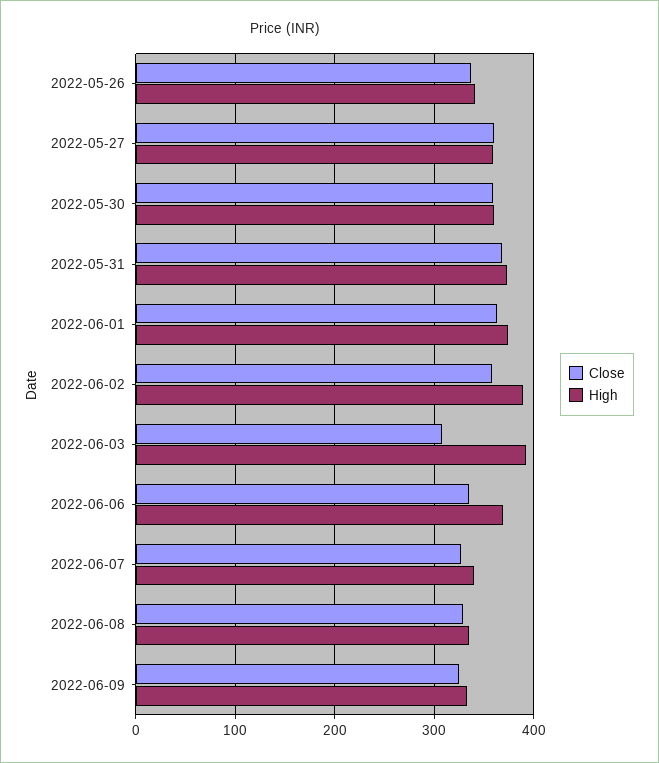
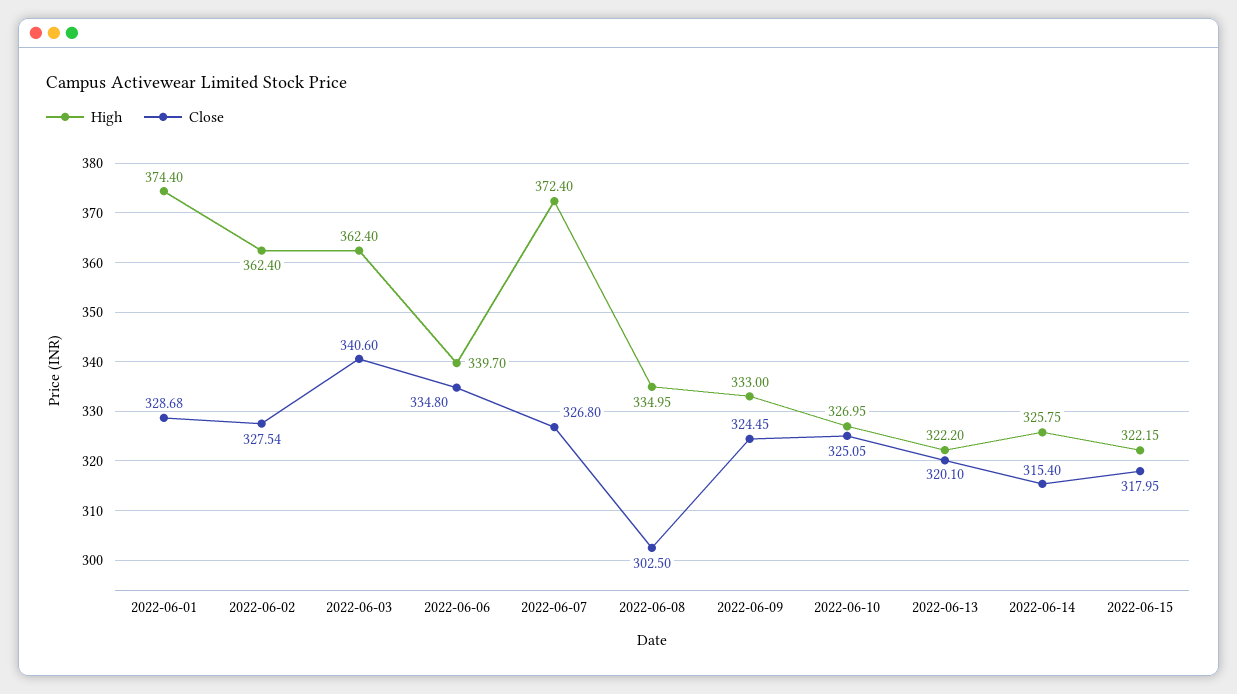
Close, 2022-05-26: 340 -> none
High, 2022-05-26: 340 -> none
Close, 2022-05-27: 360 -> none
High, 2022-05-27: 360 -> none
Close, 2022-05-30: 360 -> none
High, 2022-05-30: 360 -> none
Close, 2022-05-31: 370 -> none
High, 2022-05-31: 370 -> none
Close, 2022-06-01: 360 -> 328.68
Close, 2022-06-02: 360 -> 327.54
High, 2022-06-02: 390 -> 362.4
Close, 2022-06-03: 310 -> 340.6
High, 2022-06-03: 390 -> 362.4
High, 2022-06-06: 370 -> 339.7
High, 2022-06-07: 340 -> 372.4
Close, 2022-06-08: 330 -> 302.5
High, 2022-06-10: none -> 326.95
Close, 2022-06-10: none -> 325.05
High, 2022-06-13: none -> 322.2
Close, 2022-06-13: none -> 320.1
High, 2022-06-14: none -> 325.75
Close, 2022-06-14: none -> 315.4
High, 2022-06-15: none -> 322.15
Close, 2022-06-15: none -> 317.95

